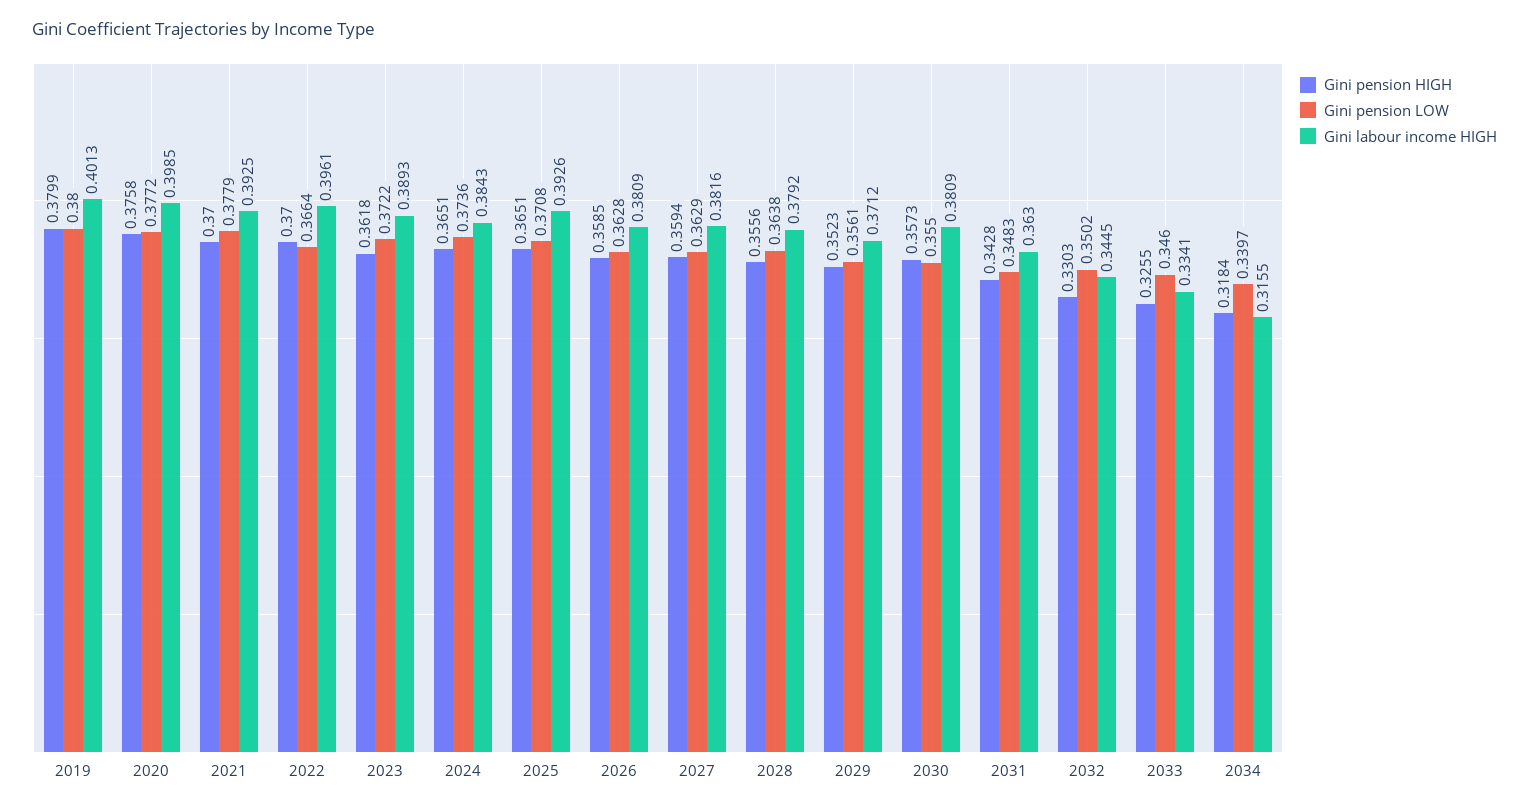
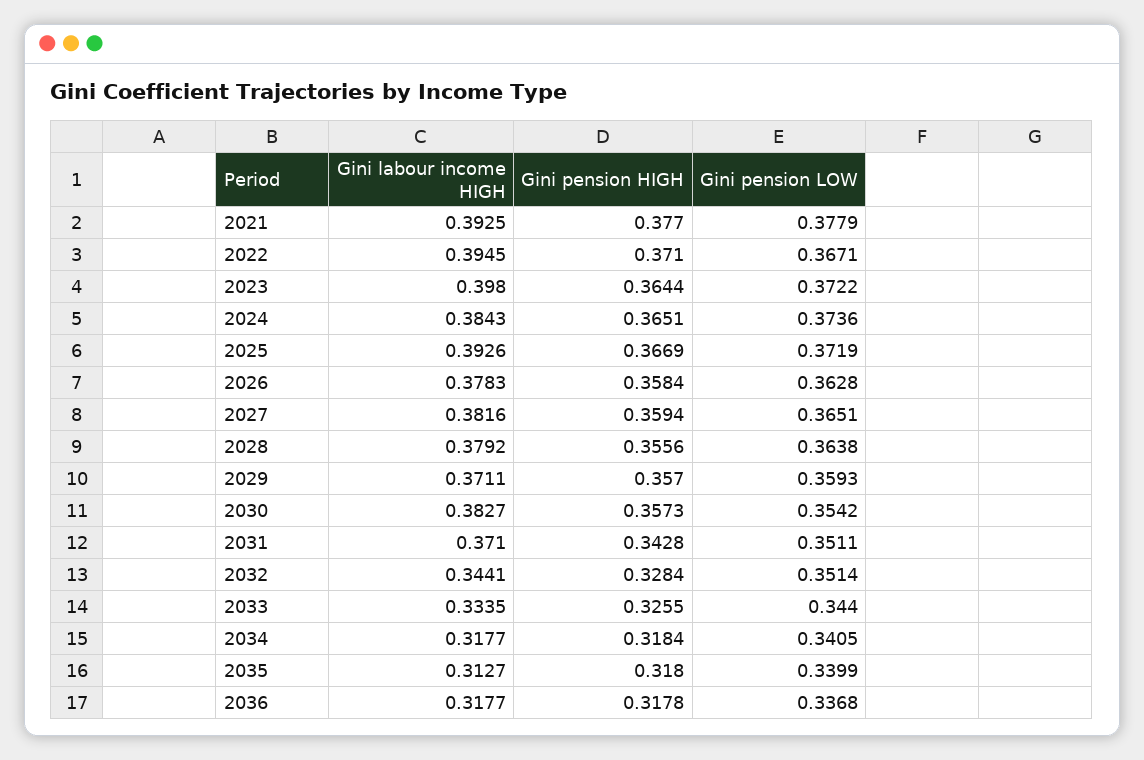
Gini pension HIGH, 2019: 0.3799 -> none
Gini pension LOW, 2019: 0.38 -> none
Gini labour income HIGH, 2019: 0.4013 -> none
Gini pension HIGH, 2020: 0.3758 -> none
Gini pension LOW, 2020: 0.3772 -> none
Gini labour income HIGH, 2020: 0.3985 -> none
Gini pension HIGH, 2021: 0.37 -> 0.377
Gini pension HIGH, 2022: 0.37 -> 0.371
Gini pension LOW, 2022: 0.3664 -> 0.3671
Gini labour income HIGH, 2022: 0.3961 -> 0.3945
Gini pension HIGH, 2023: 0.3618 -> 0.3644
Gini labour income HIGH, 2023: 0.3893 -> 0.398
Gini pension HIGH, 2025: 0.3651 -> 0.3669
Gini pension LOW, 2025: 0.3708 -> 0.3719
Gini pension HIGH, 2026: 0.3585 -> 0.3584
Gini labour income HIGH, 2026: 0.3809 -> 0.3783
Gini pension LOW, 2027: 0.3629 -> 0.3651
Gini pension HIGH, 2029: 0.3523 -> 0.357
Gini pension LOW, 2029: 0.3561 -> 0.3593
Gini labour income HIGH, 2029: 0.3712 -> 0.3711
Gini pension LOW, 2030: 0.355 -> 0.3542
Gini labour income HIGH, 2030: 0.3809 -> 0.3827
Gini pension LOW, 2031: 0.3483 -> 0.3511
Gini labour income HIGH, 2031: 0.363 -> 0.371
Gini pension HIGH, 2032: 0.3303 -> 0.3284
Gini pension LOW, 2032: 0.3502 -> 0.3514
Gini labour income HIGH, 2032: 0.3445 -> 0.3441
Gini pension LOW, 2033: 0.346 -> 0.344
Gini labour income HIGH, 2033: 0.3341 -> 0.3335
Gini pension LOW, 2034: 0.3397 -> 0.3405
Gini labour income HIGH, 2034: 0.3155 -> 0.3177
Gini labour income HIGH, 2035: none -> 0.3127
Gini pension HIGH, 2035: none -> 0.318
Gini pension LOW, 2035: none -> 0.3399
Gini labour income HIGH, 2036: none -> 0.3177
Gini pension HIGH, 2036: none -> 0.3178
Gini pension LOW, 2036: none -> 0.3368

